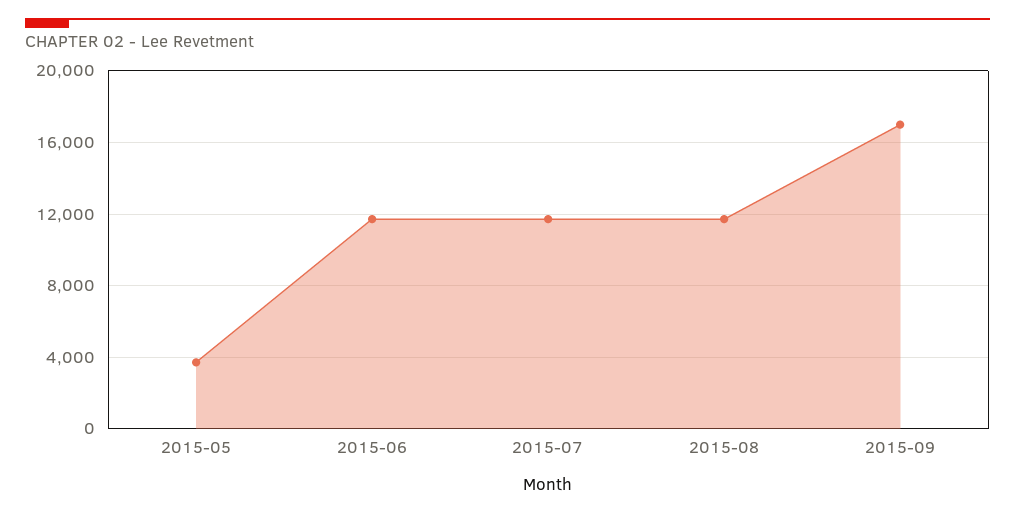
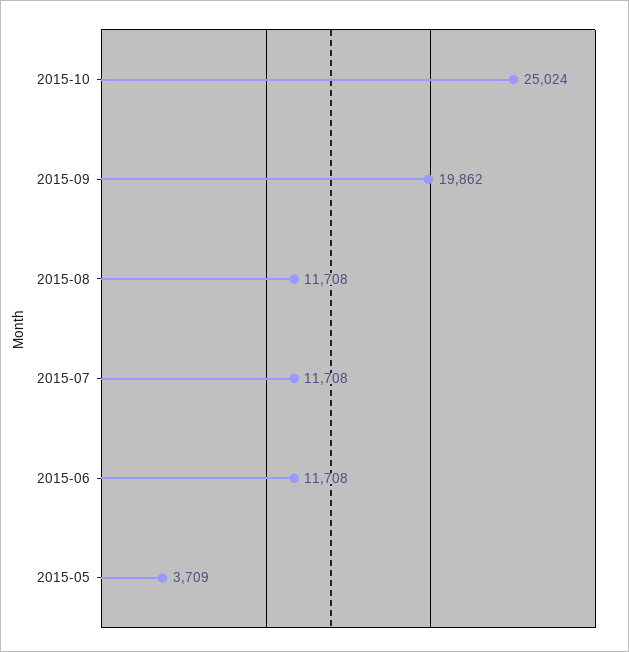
2015-09: 17000 -> 19862
2015-10: none -> 25024

